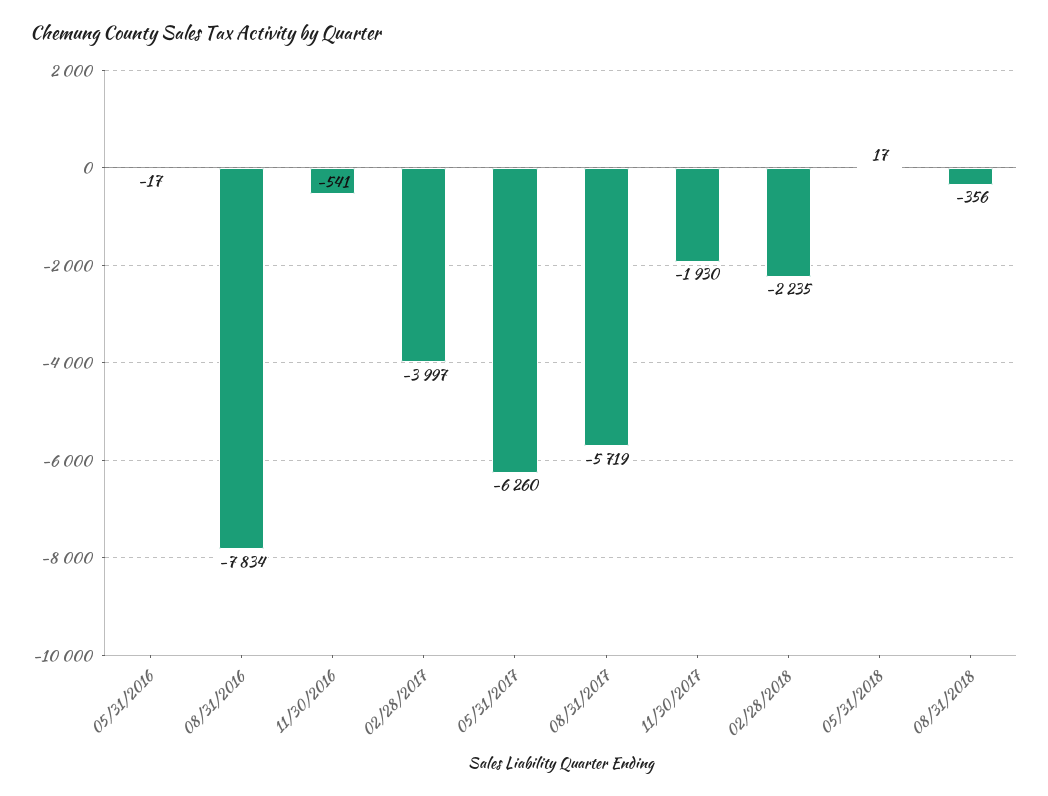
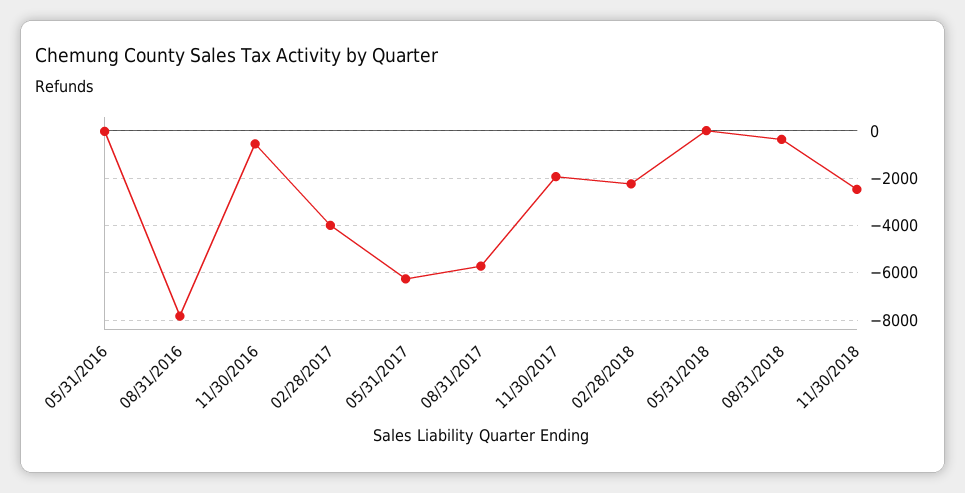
11/30/2018: none -> -2500

